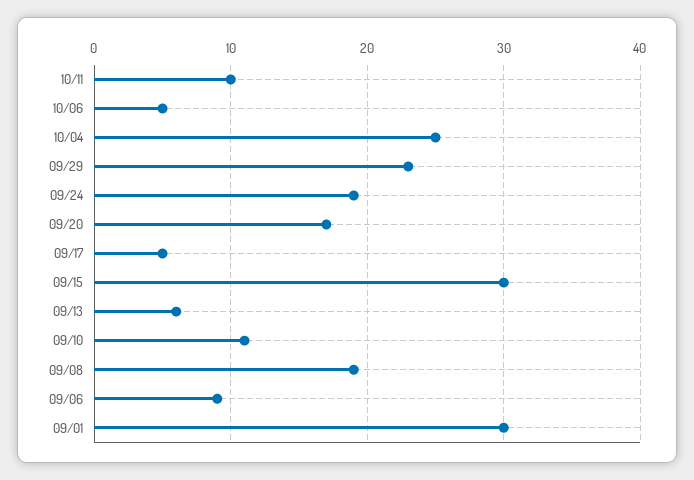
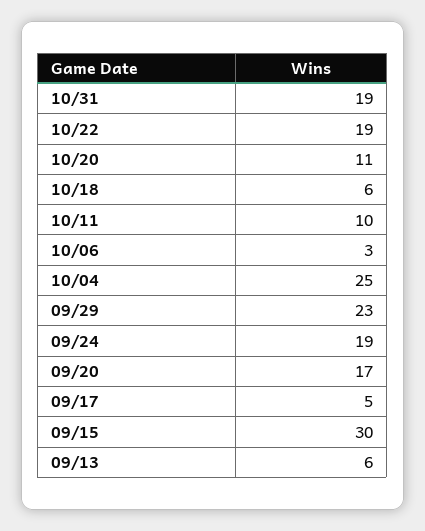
10/06: 5 -> 3
09/10: 11 -> none
09/08: 19 -> none
09/06: 9 -> none
09/01: 30 -> none
10/31: none -> 19
10/22: none -> 19
10/20: none -> 11
10/18: none -> 6

